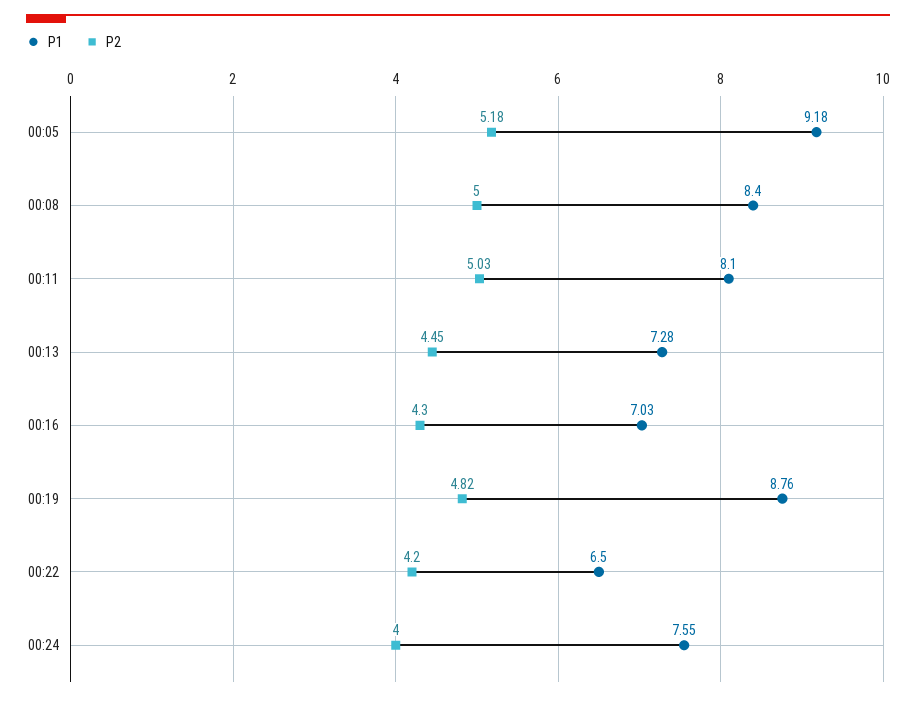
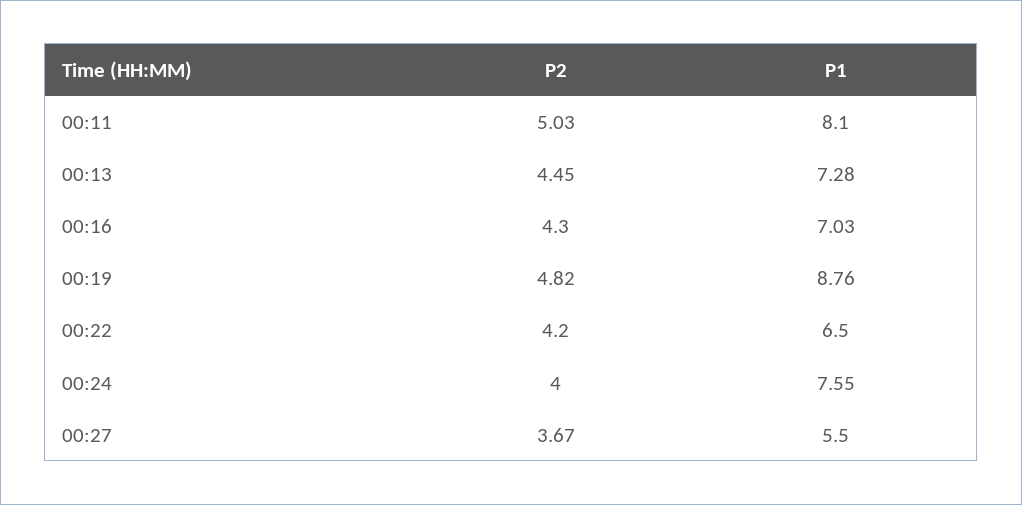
P1, 00:05: 9.18 -> none
P2, 00:05: 5.18 -> none
P1, 00:08: 8.4 -> none
P2, 00:08: 5 -> none
P2, 00:27: none -> 3.67
P1, 00:27: none -> 5.5

